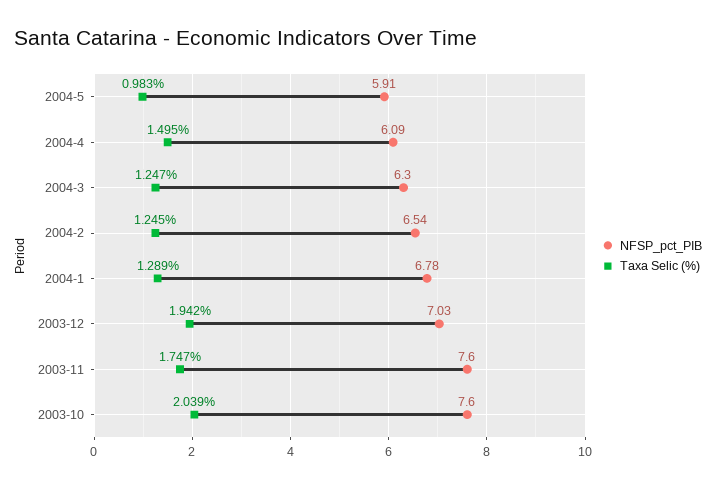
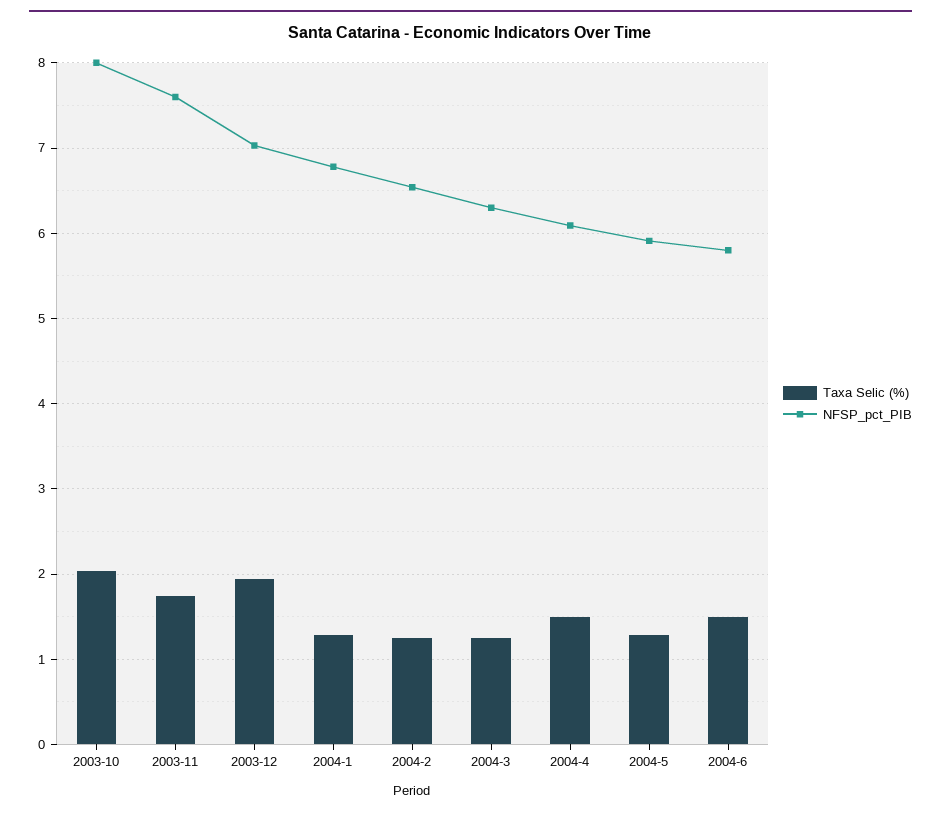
Taxa Selic (%), 2004-5: 0.983 -> 1.3
NFSP_pct_PIB, 2003-10: 7.6 -> 8
Taxa Selic (%), 2004-6: none -> 1.5
NFSP_pct_PIB, 2004-6: none -> 5.8

